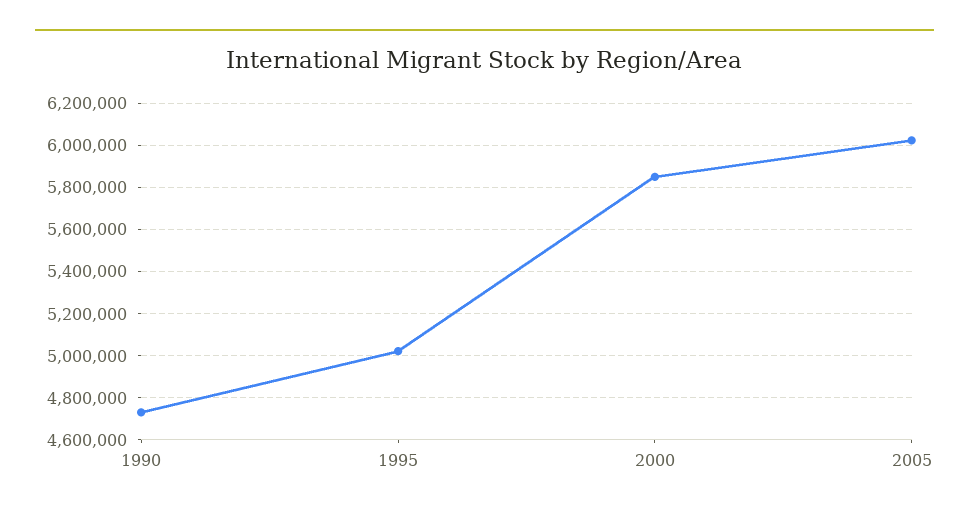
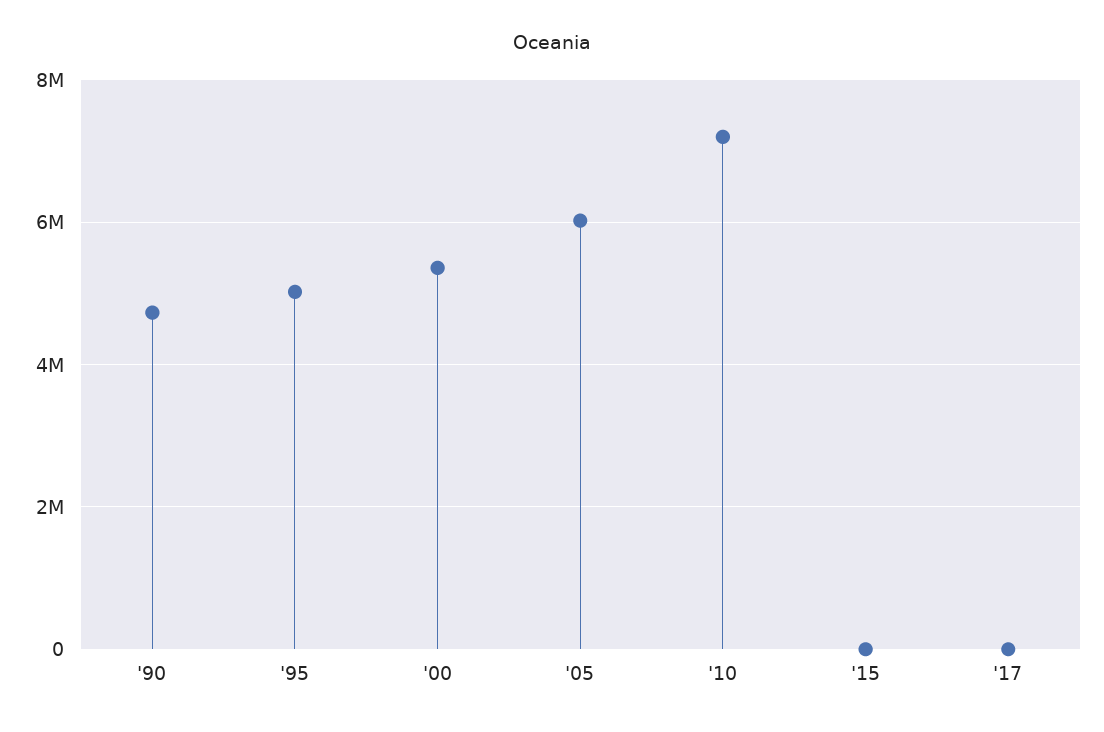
2000: 5850000 -> 5400000
'10: none -> 7200000
'15: none -> 0
'17: none -> 0

